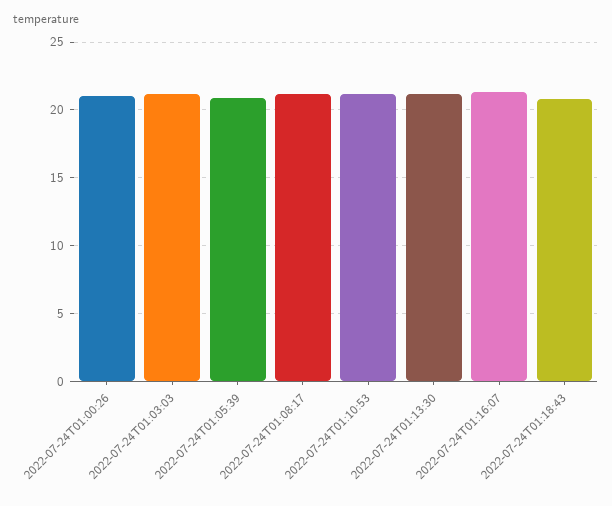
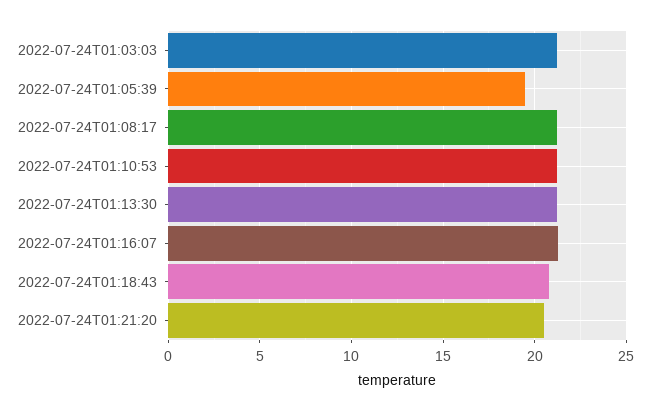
2022-07-24T01:00:26: 21 -> none
2022-07-24T01:05:39: 21 -> 19.5
2022-07-24T01:21:20: none -> 20.5

